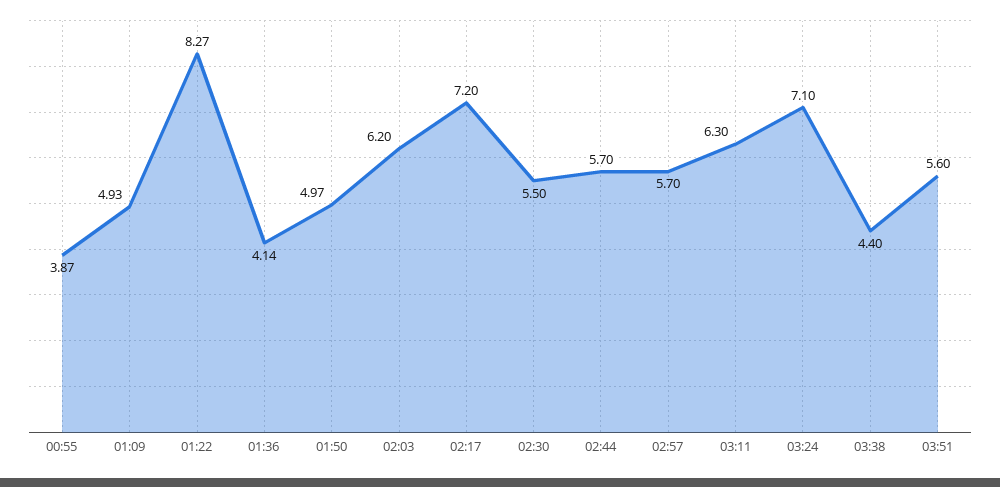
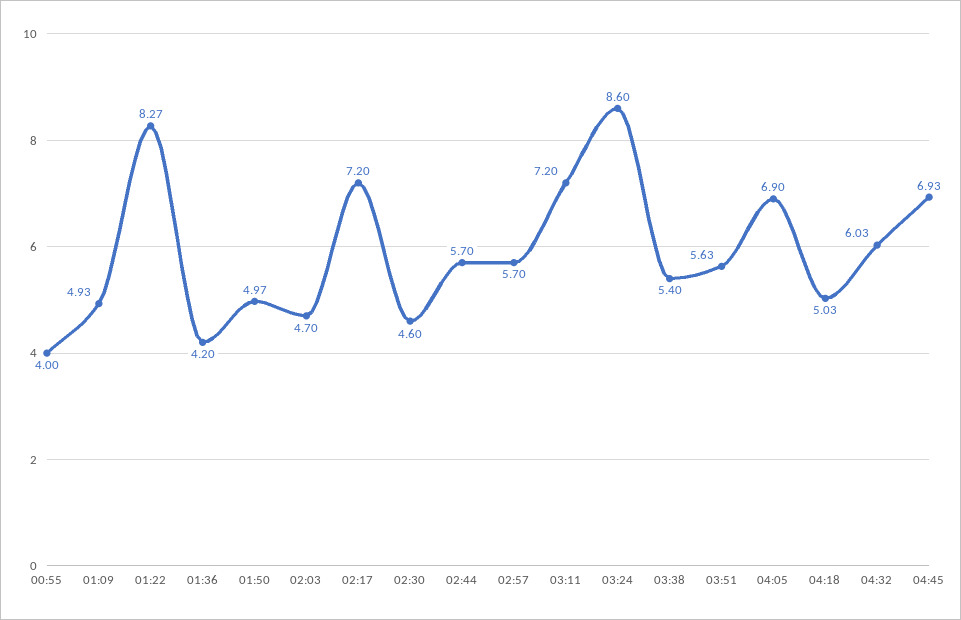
00:55: 3.87 -> 4
01:36: 4.14 -> 4.2
02:03: 6.2 -> 4.7
02:30: 5.5 -> 4.6
03:11: 6.3 -> 7.2
03:24: 7.1 -> 8.6
03:38: 4.4 -> 5.4
03:51: 5.6 -> 5.63
04:05: none -> 6.9
04:18: none -> 5.03
04:32: none -> 6.03
04:45: none -> 6.93

